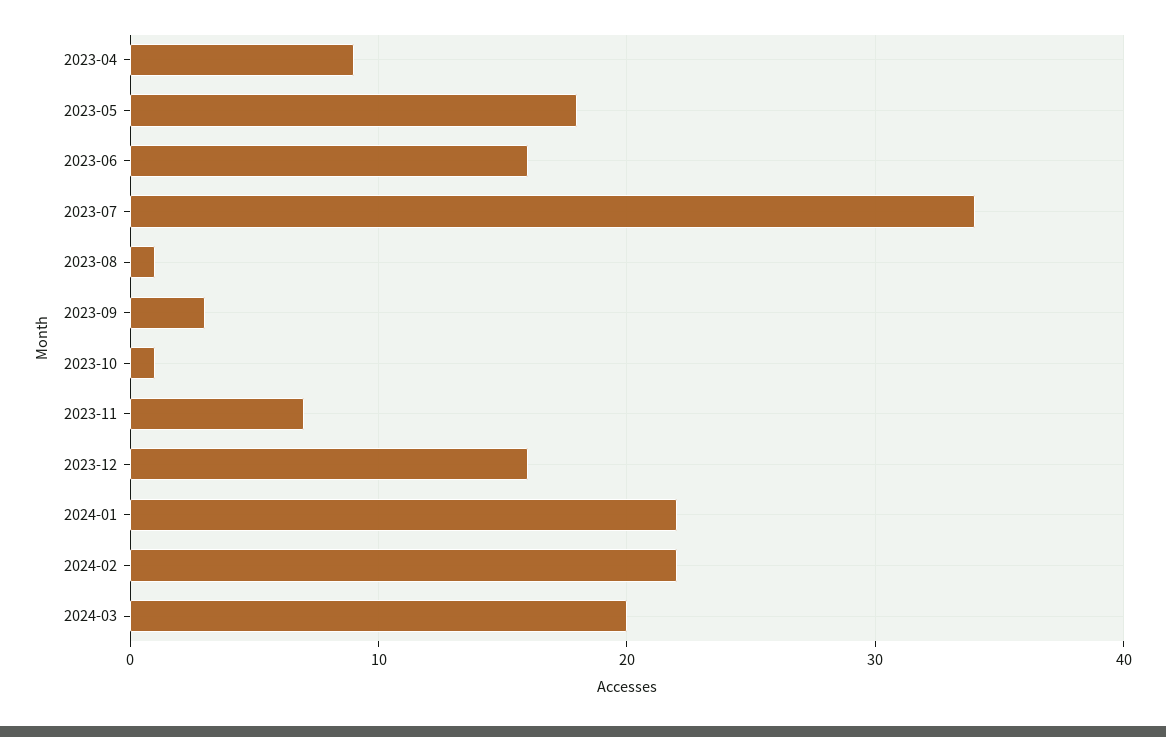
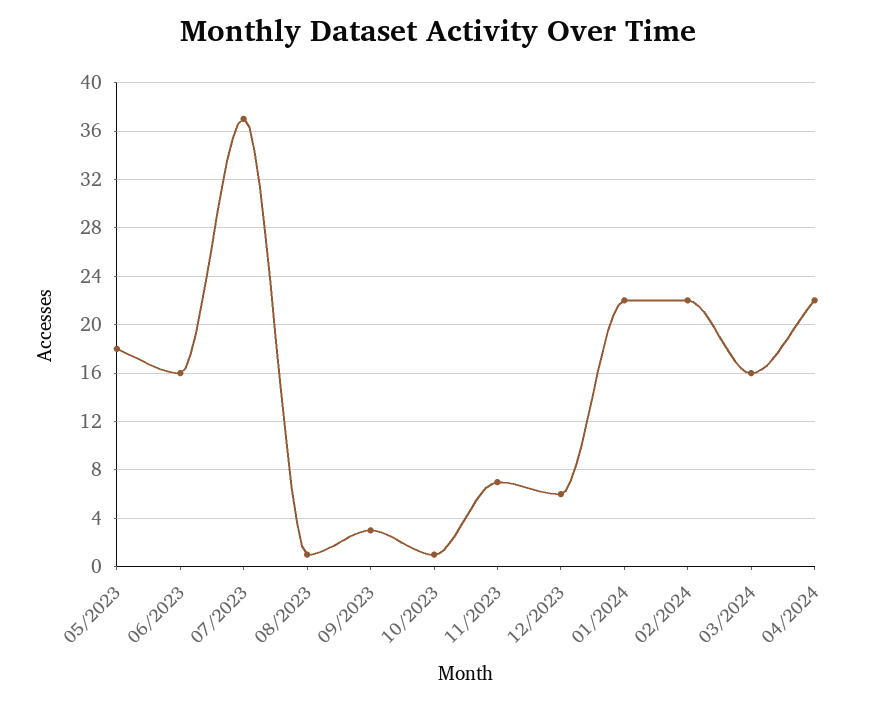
2023-04: 9 -> none
2023-07: 34 -> 37
2023-12: 16 -> 6
2024-03: 20 -> 16
04/2024: none -> 22

